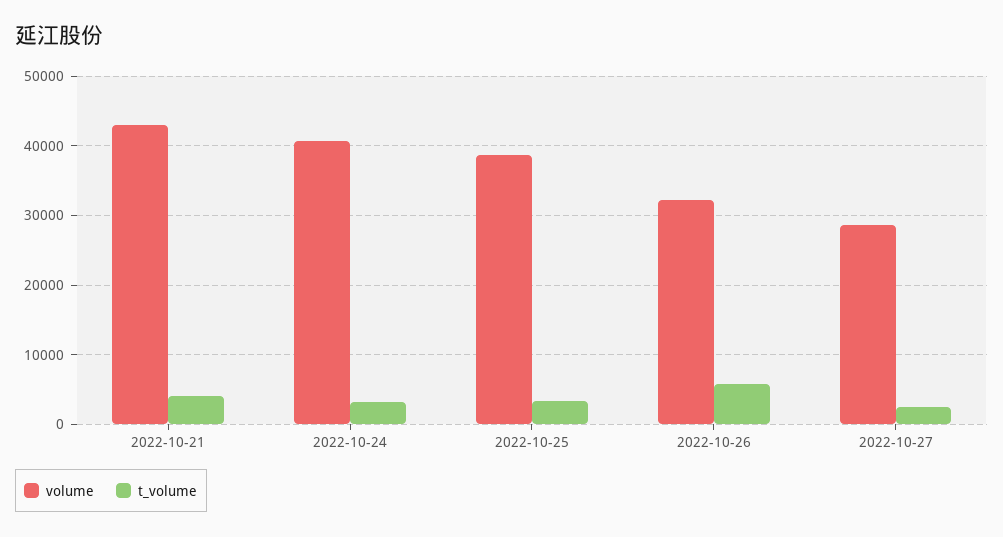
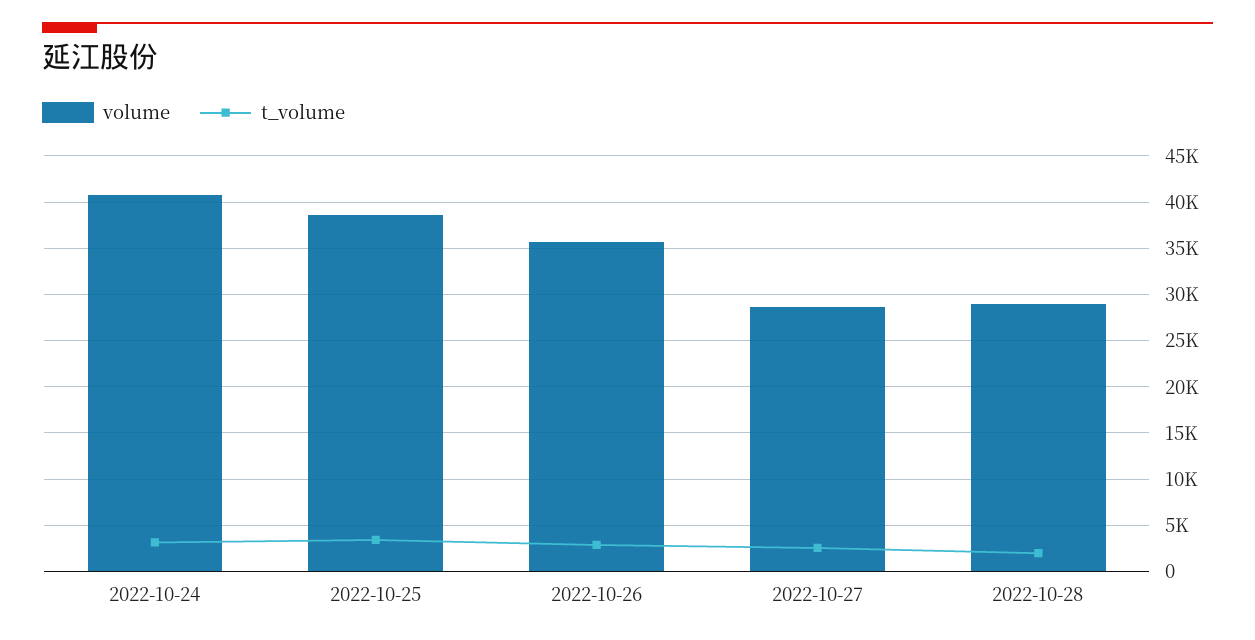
volume, 2022-10-21: 43000 -> none
t_volume, 2022-10-21: 4000 -> none
volume, 2022-10-26: 32000 -> 36000
t_volume, 2022-10-26: 6000 -> 3000
volume, 2022-10-28: none -> 29000
t_volume, 2022-10-28: none -> 2000

